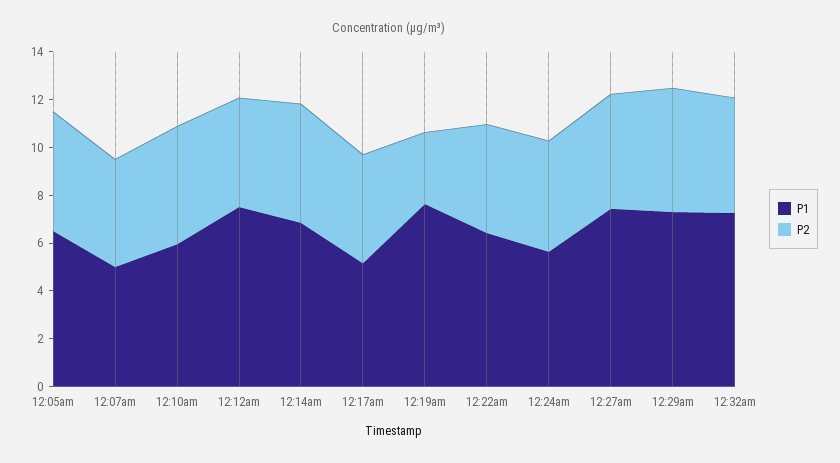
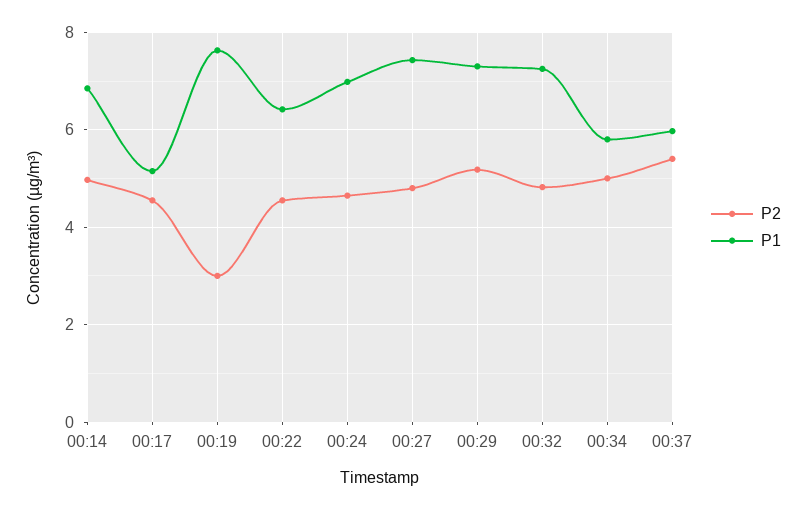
P1, 12:05am: 6.5 -> none
P2, 12:05am: 5 -> none
P1, 12:07am: 5 -> none
P2, 12:07am: 4.5 -> none
P1, 12:10am: 6 -> none
P2, 12:10am: 5 -> none
P1, 12:12am: 7.5 -> none
P2, 12:12am: 4.5 -> none
P1, 12:24am: 5.5 -> 7
P2, 00:34: none -> 5
P1, 00:34: none -> 5.8
P2, 00:37: none -> 5.4
P1, 00:37: none -> 6

